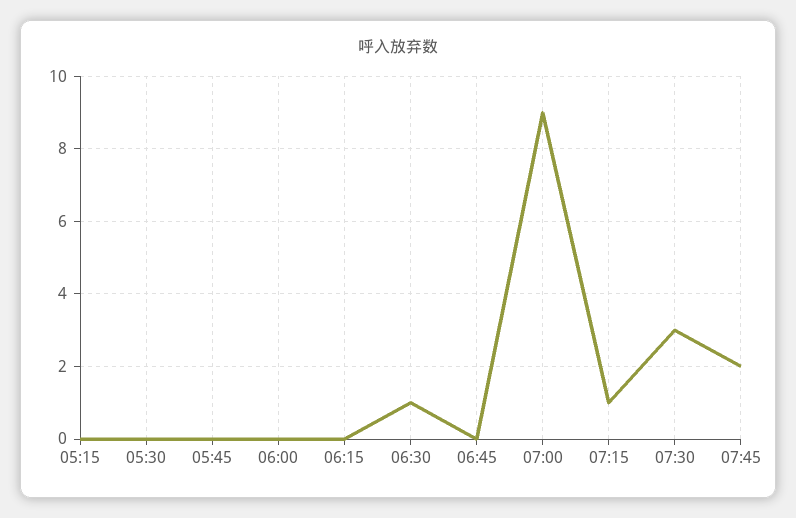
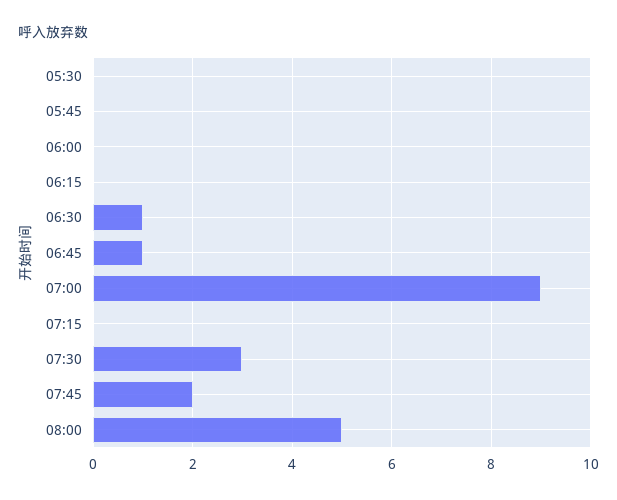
05:15: 0 -> none
06:45: 0 -> 1
07:15: 1 -> 0
08:00: none -> 5

